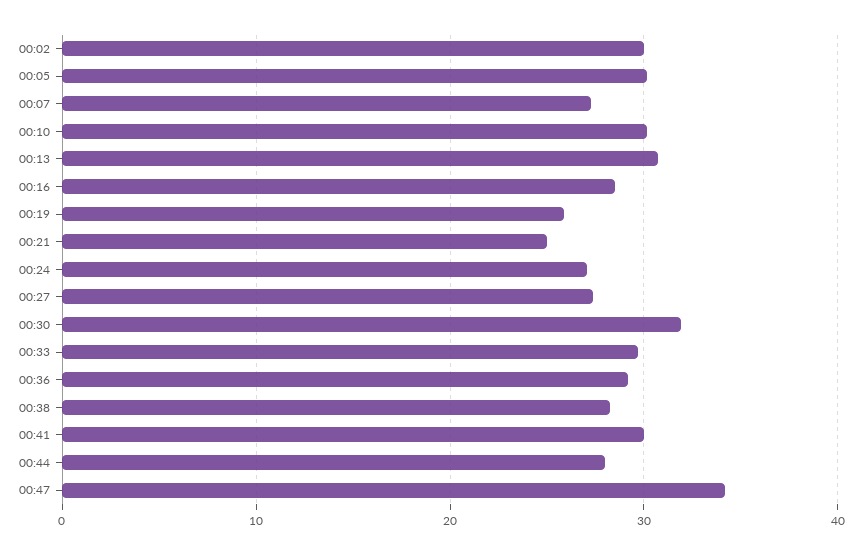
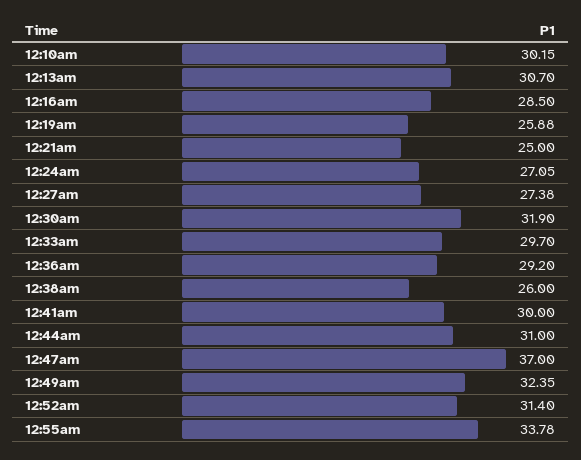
00:02: 30 -> none
00:05: 30 -> none
00:07: 27 -> none
00:38: 28 -> 26
00:44: 28 -> 31
00:47: 34 -> 37
12:49am: none -> 32.35
12:52am: none -> 31.4
12:55am: none -> 33.78

